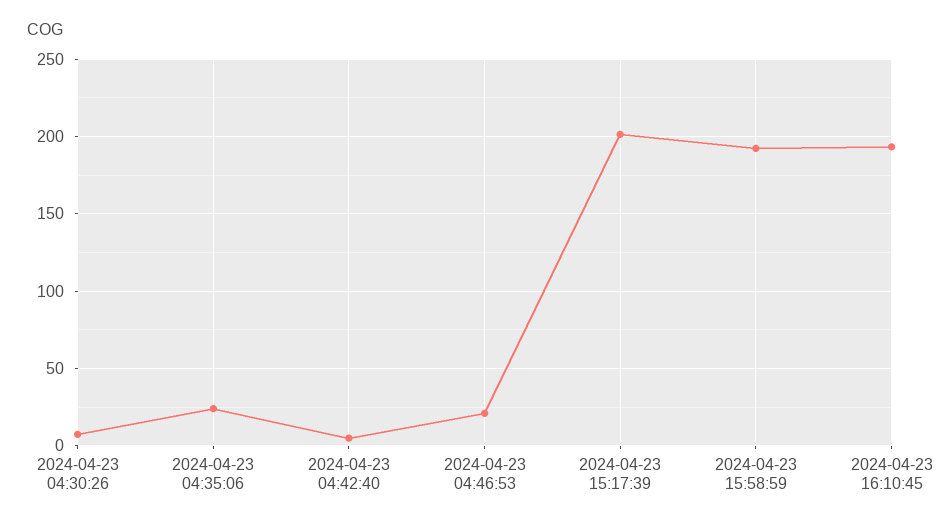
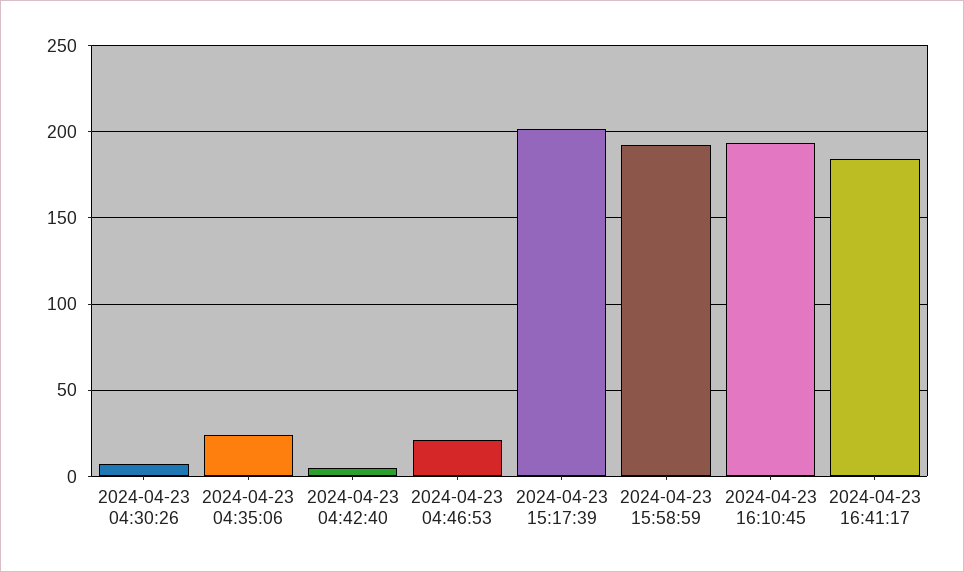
2024-04-23 16:41:17: none -> 185

